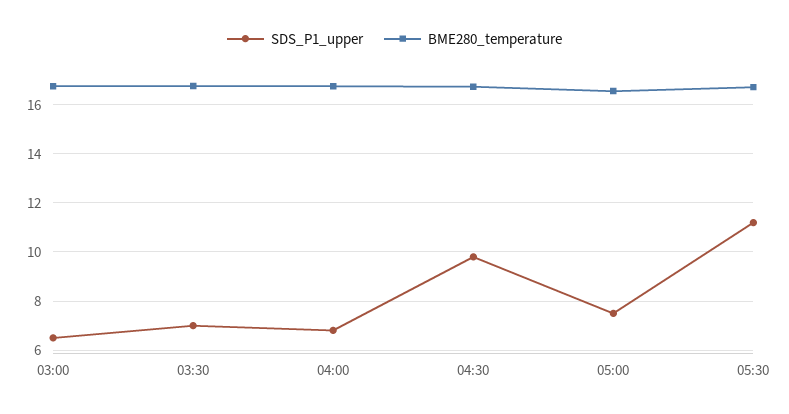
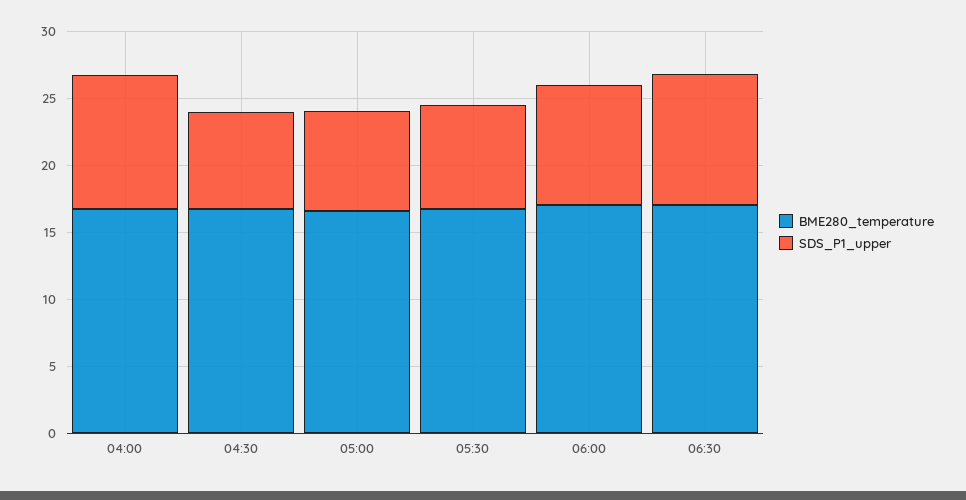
SDS_P1_upper, 03:00: 6.5 -> none
BME280_temperature, 03:00: 16.75 -> none
SDS_P1_upper, 03:30: 7 -> none
BME280_temperature, 03:30: 16.75 -> none
SDS_P1_upper, 04:00: 6.75 -> 10
SDS_P1_upper, 04:30: 9.75 -> 7
SDS_P1_upper, 05:30: 11.25 -> 8
BME280_temperature, 06:00: none -> 17
SDS_P1_upper, 06:00: none -> 9
BME280_temperature, 06:30: none -> 17
SDS_P1_upper, 06:30: none -> 10

